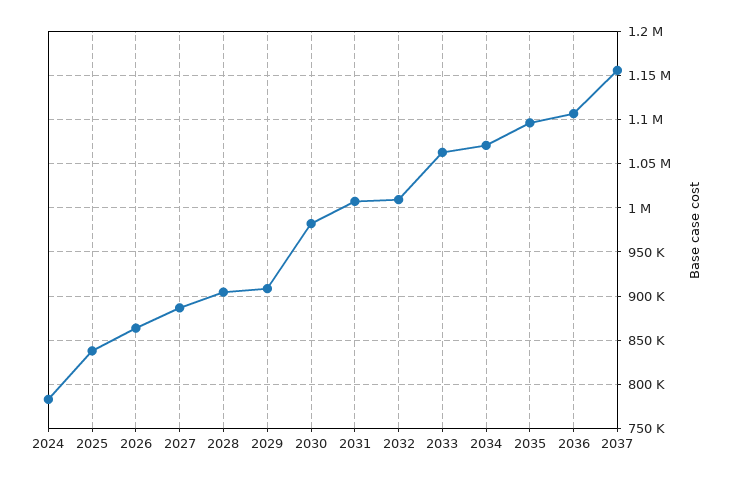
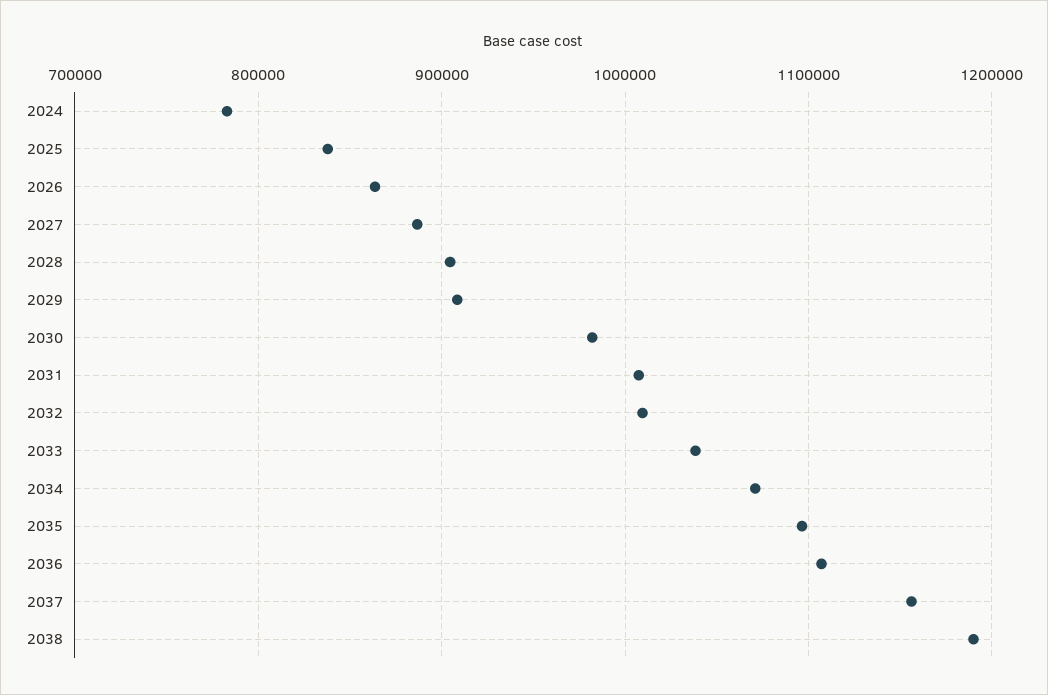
2033: 1060000 -> 1040000
2038: none -> 1190000

